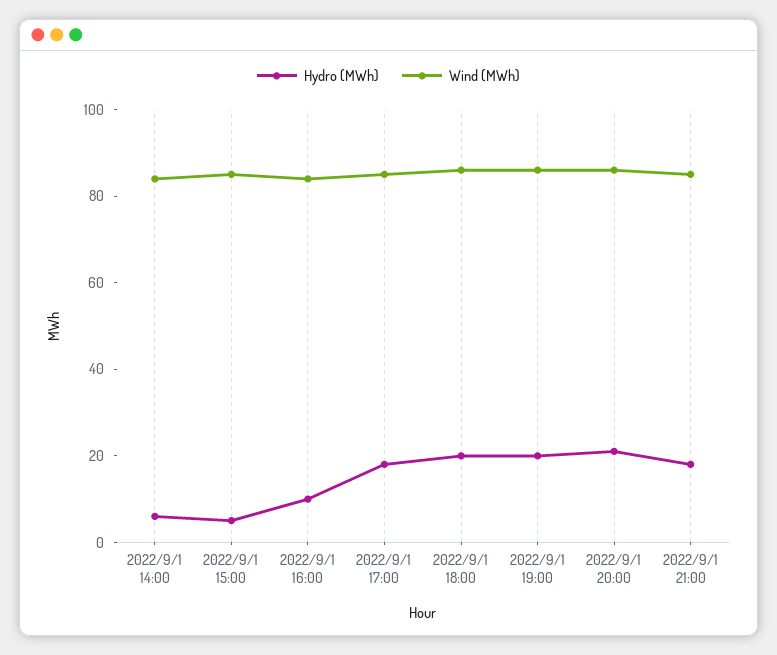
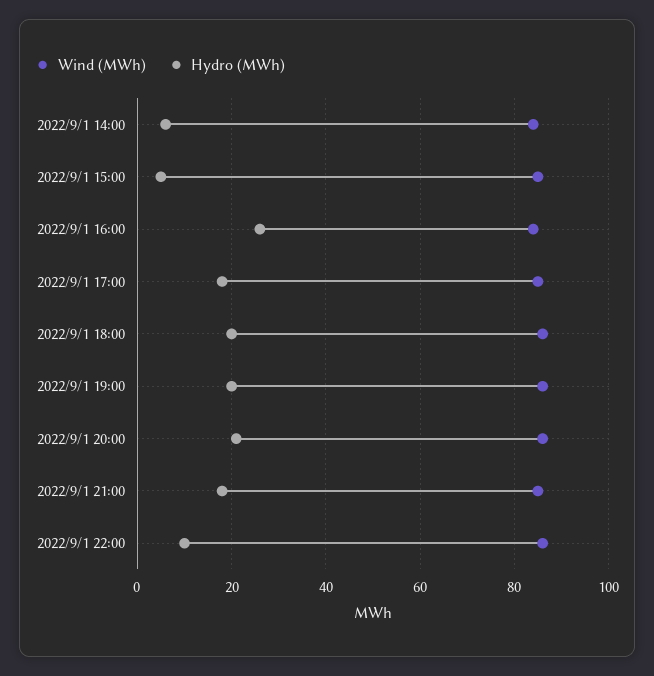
Hydro (MWh), 2022/9/1 16:00: 10 -> 25
Wind (MWh), 2022/9/1 22:00: none -> 85
Hydro (MWh), 2022/9/1 22:00: none -> 10

